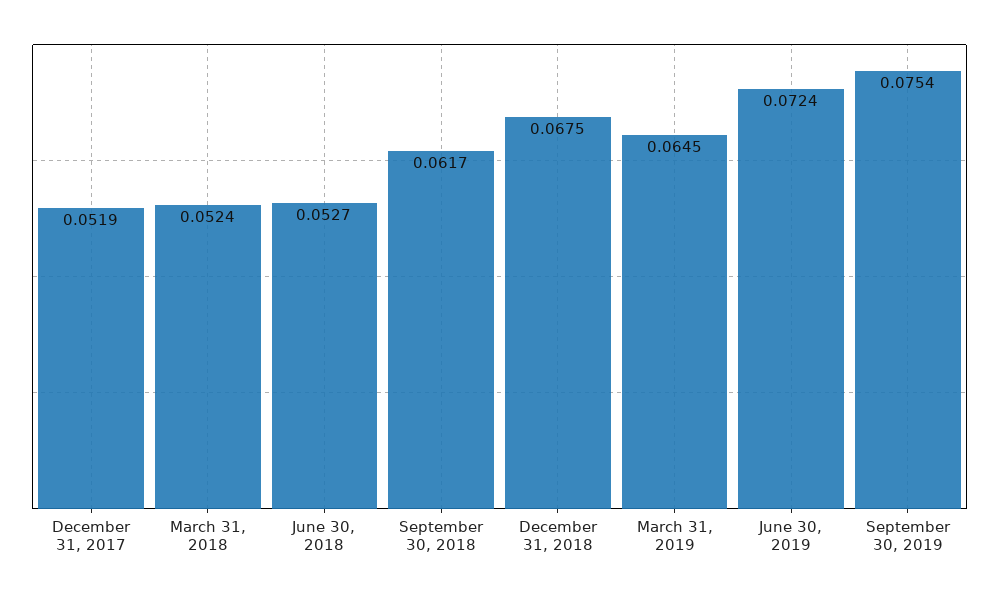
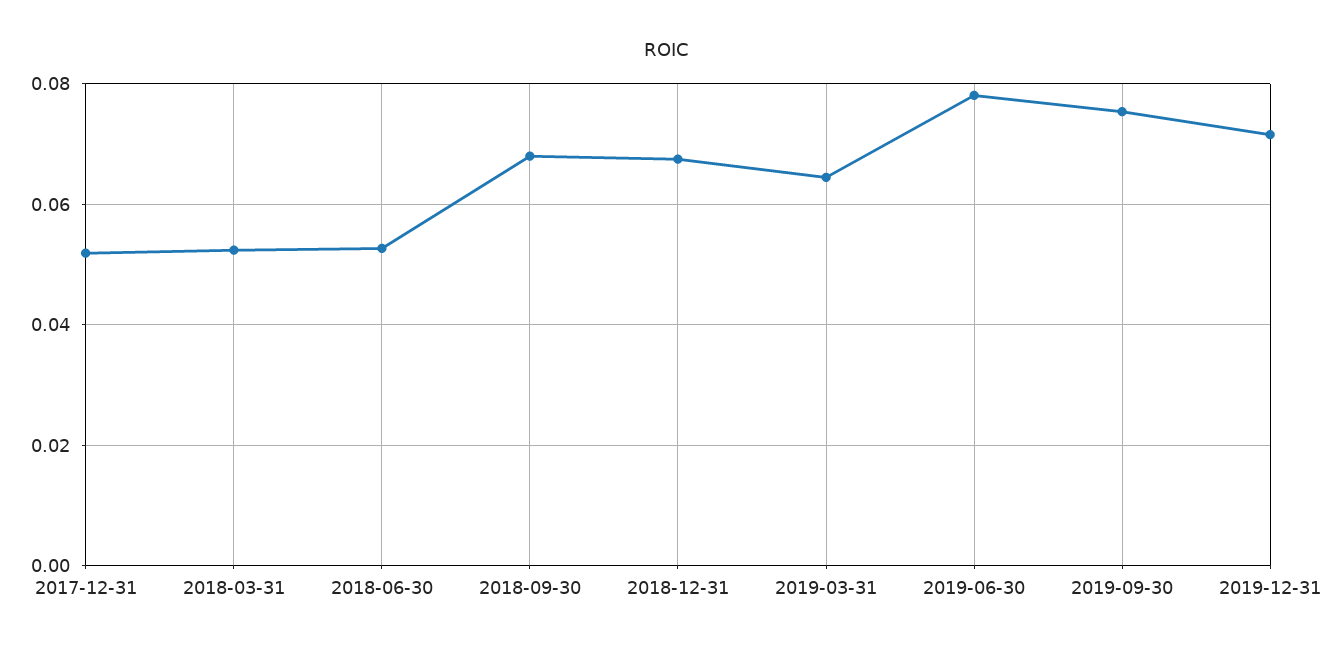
September 30, 2018: 0.0617 -> 0.068
June 30, 2019: 0.0724 -> 0.078
2019-12-31: none -> 0.072

